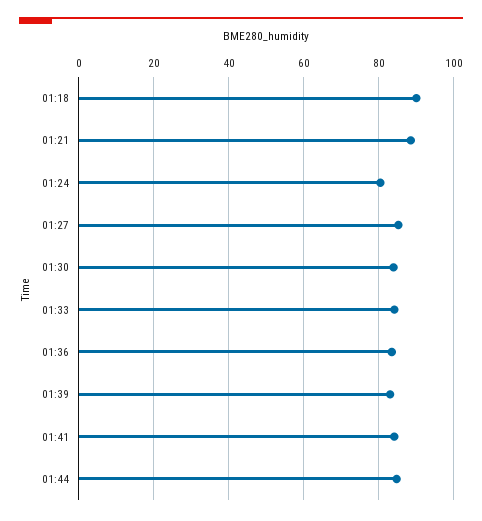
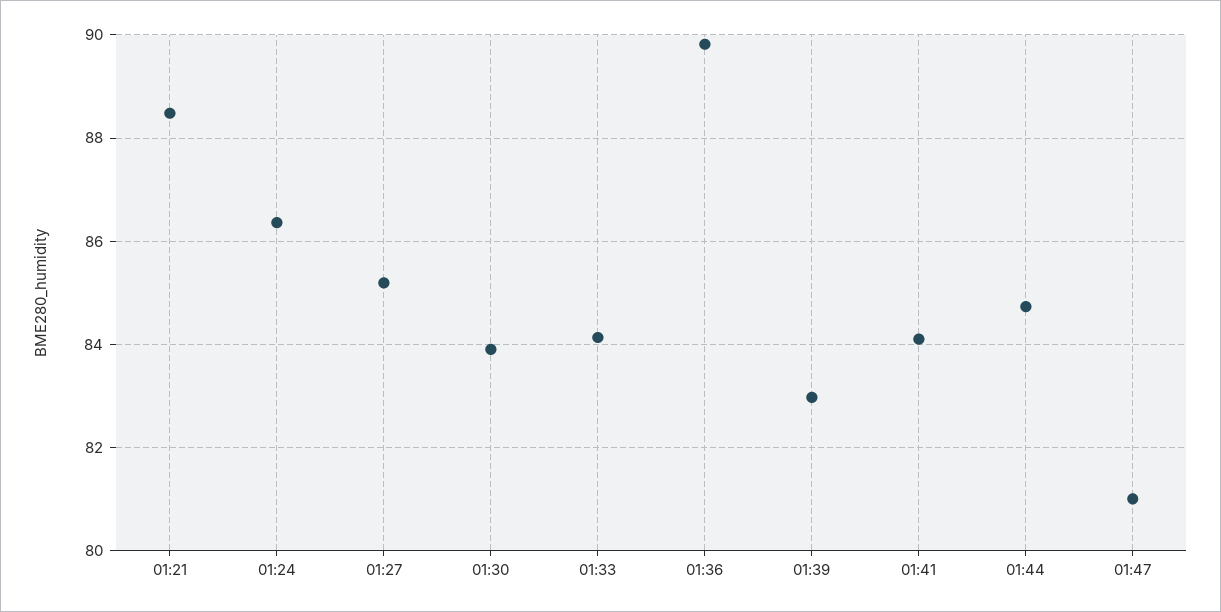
01:18: 90 -> none
01:24: 80 -> 86.4
01:36: 84 -> 89.8
01:47: none -> 81

